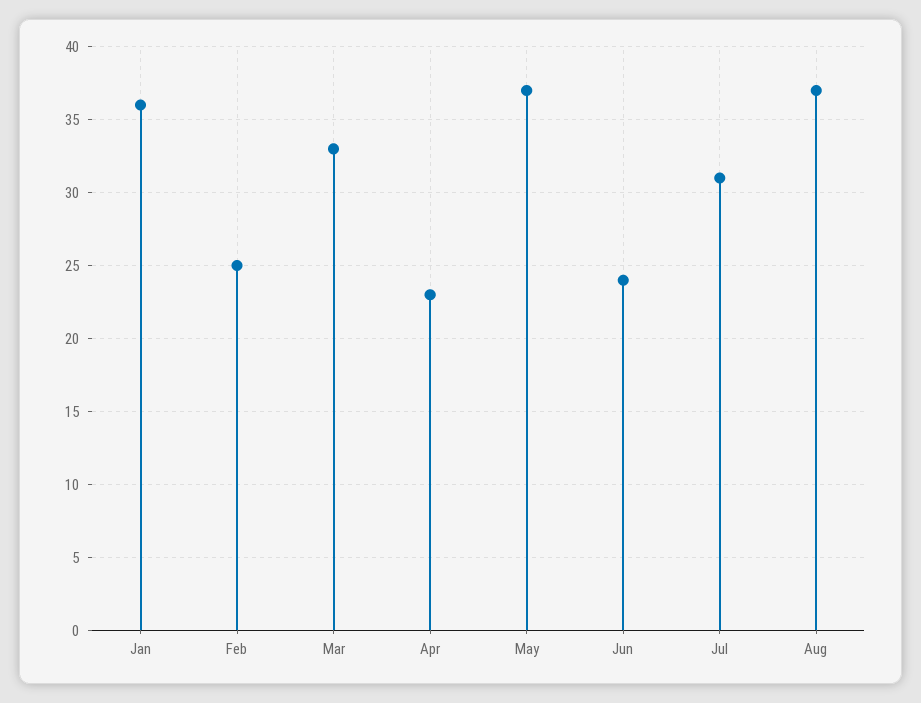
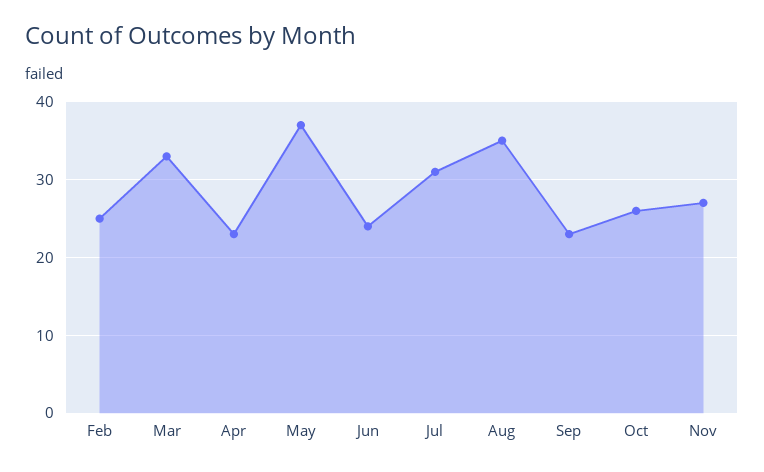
Jan: 36 -> none
Aug: 37 -> 35
Sep: none -> 23
Oct: none -> 26
Nov: none -> 27

